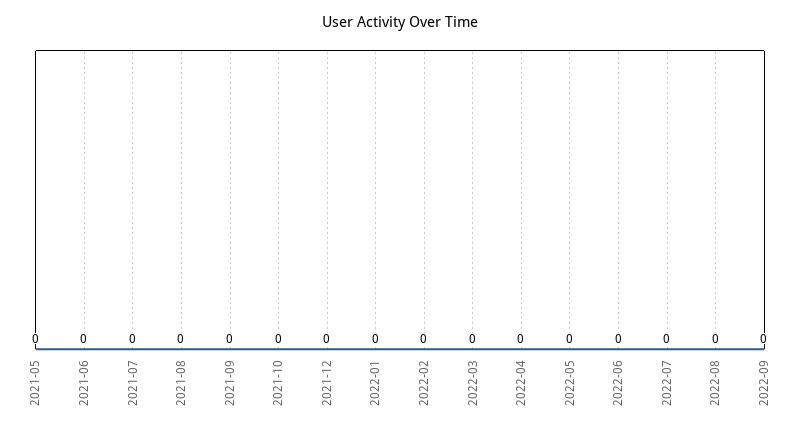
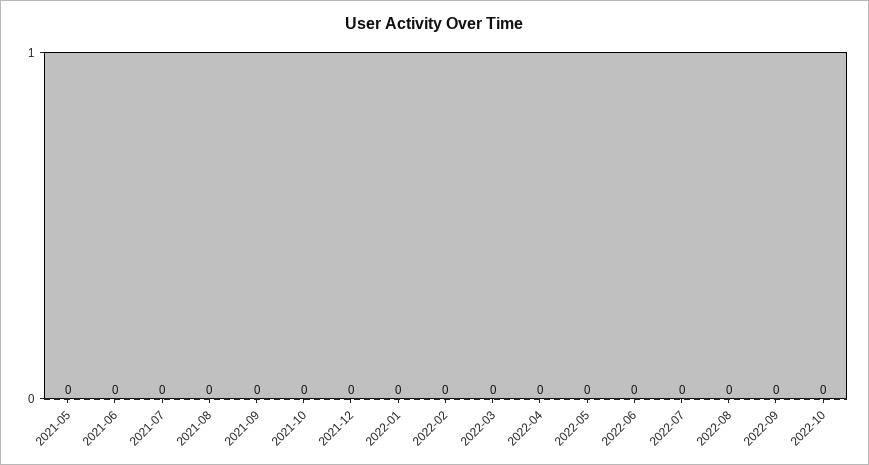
2022-10: none -> 0

